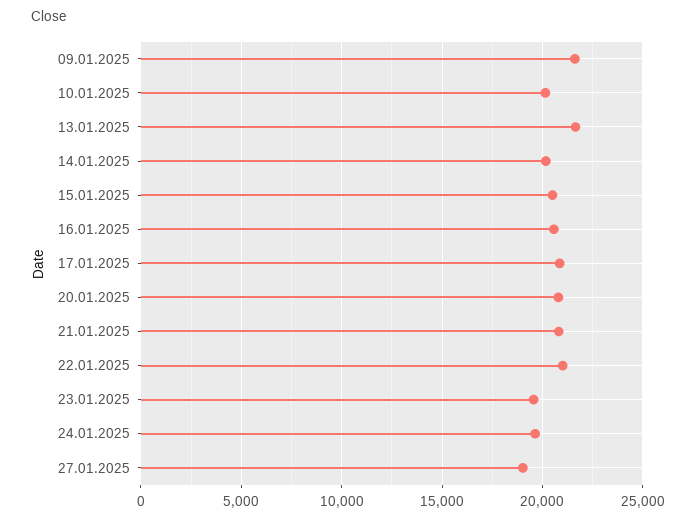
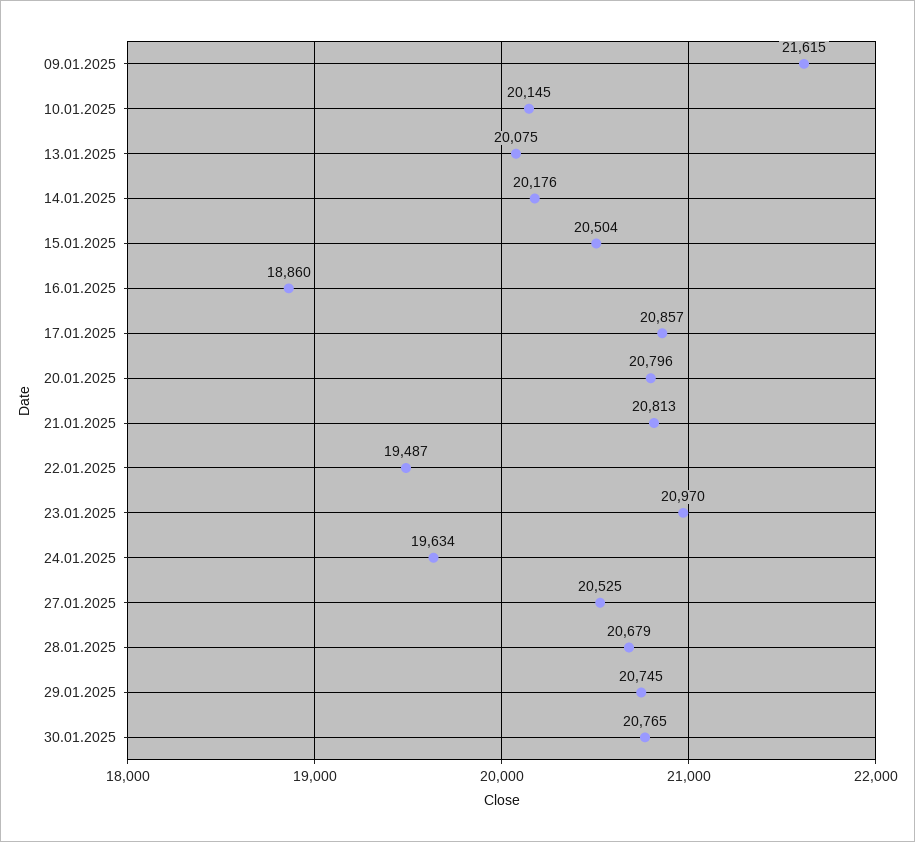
13.01.2025: 21500 -> 20075
16.01.2025: 20500 -> 18860
22.01.2025: 21000 -> 19487
23.01.2025: 19500 -> 20970
27.01.2025: 19000 -> 20525
28.01.2025: none -> 20679
29.01.2025: none -> 20745
30.01.2025: none -> 20765

